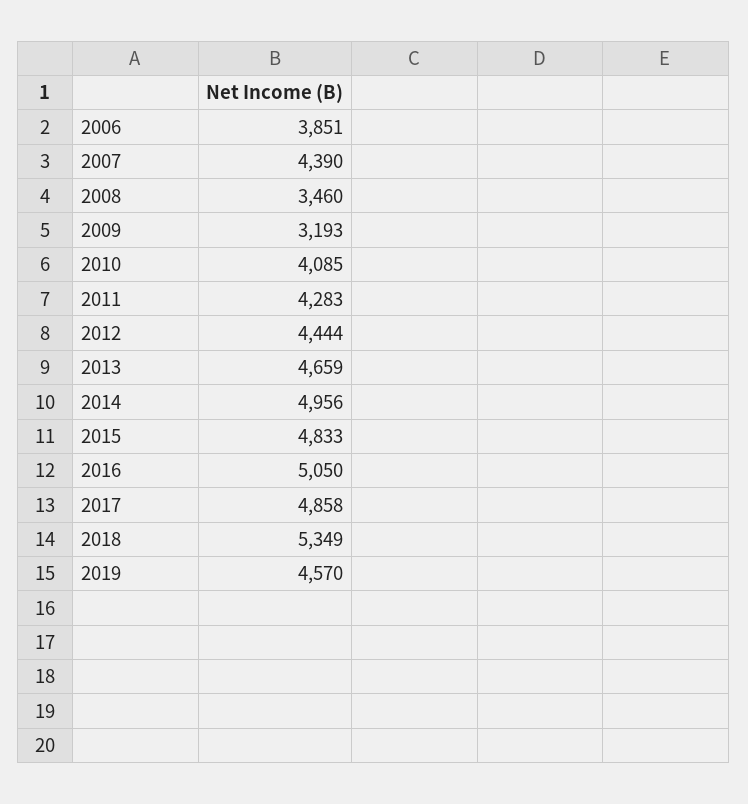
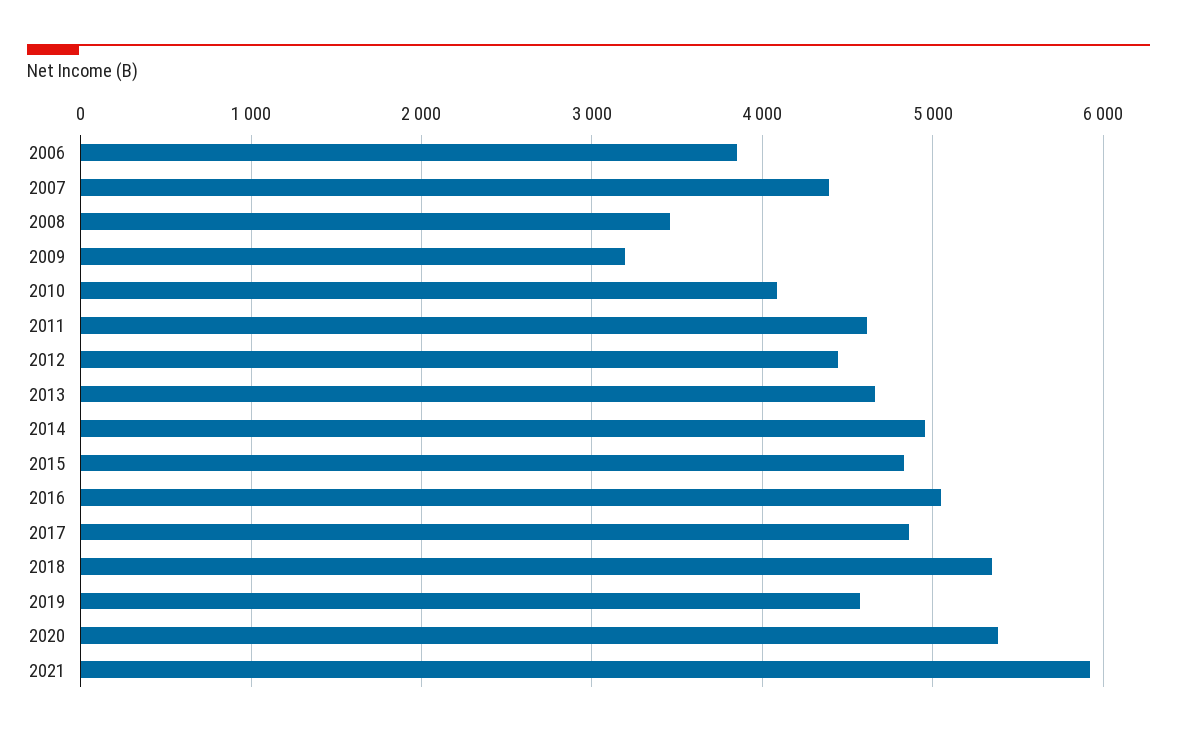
2011: 4283 -> 4600
2020: none -> 5400
2021: none -> 5900

